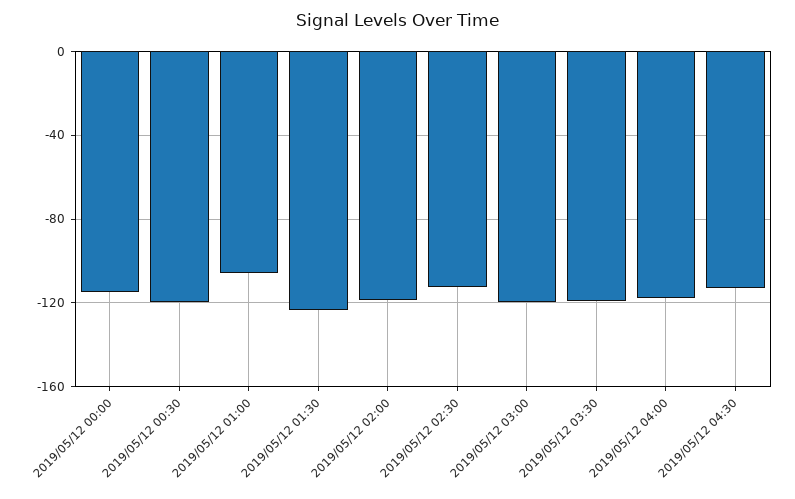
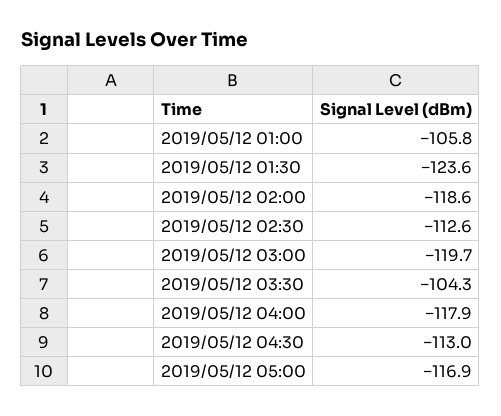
2019/05/12 00:00: -115 -> none
2019/05/12 00:30: -120 -> none
2019/05/12 03:30: -120 -> -104.3
2019/05/12 05:00: none -> -116.9

